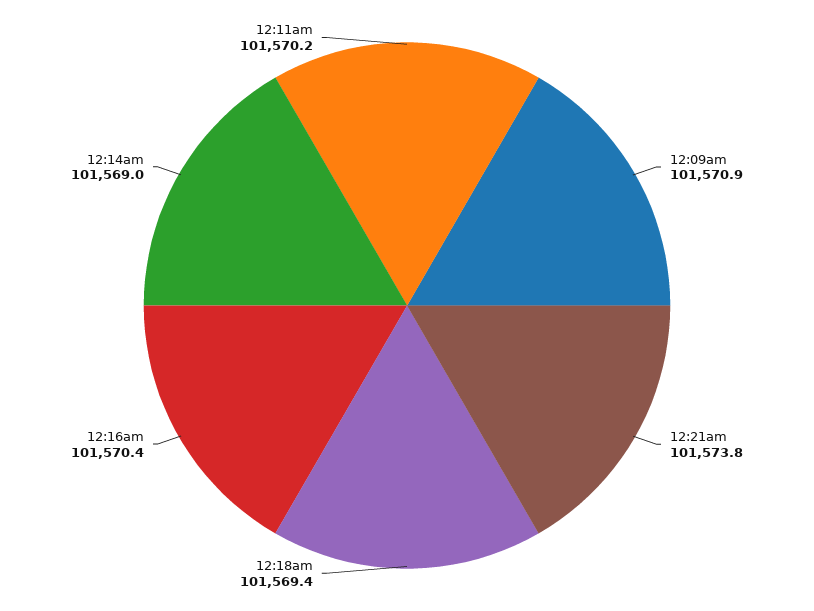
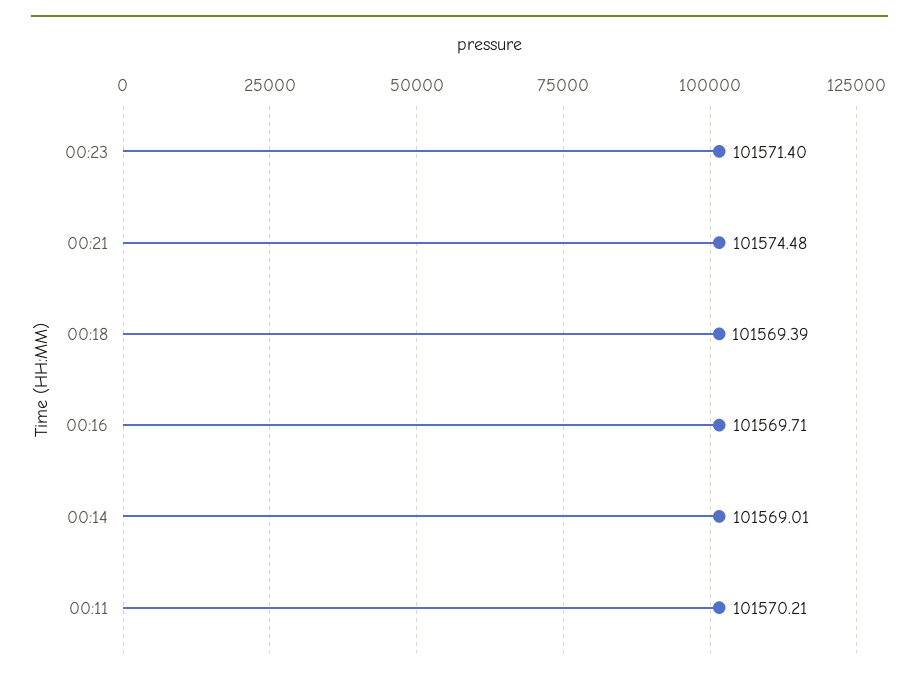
12:09am: 101570.9 -> none
12:21am: 101573.8 -> 101574.48
12:16am: 101570.4 -> 101569.71
00:23: none -> 101571.4

